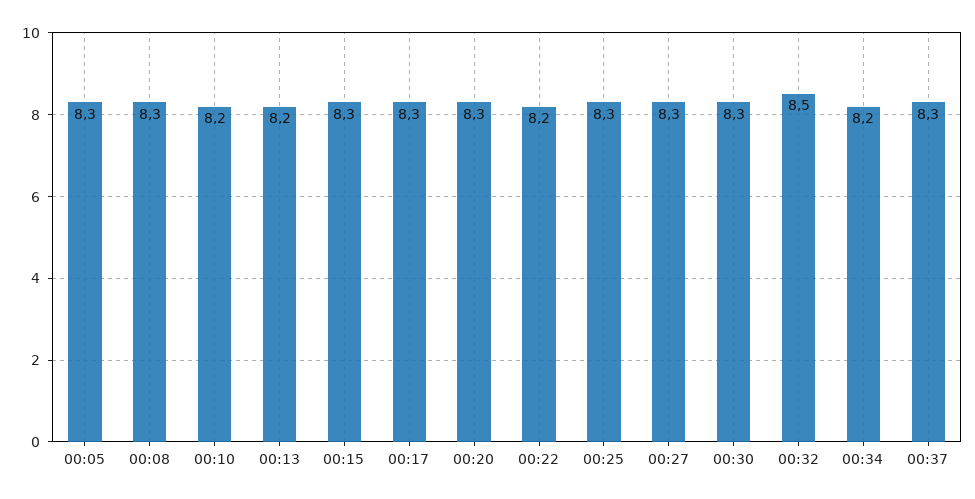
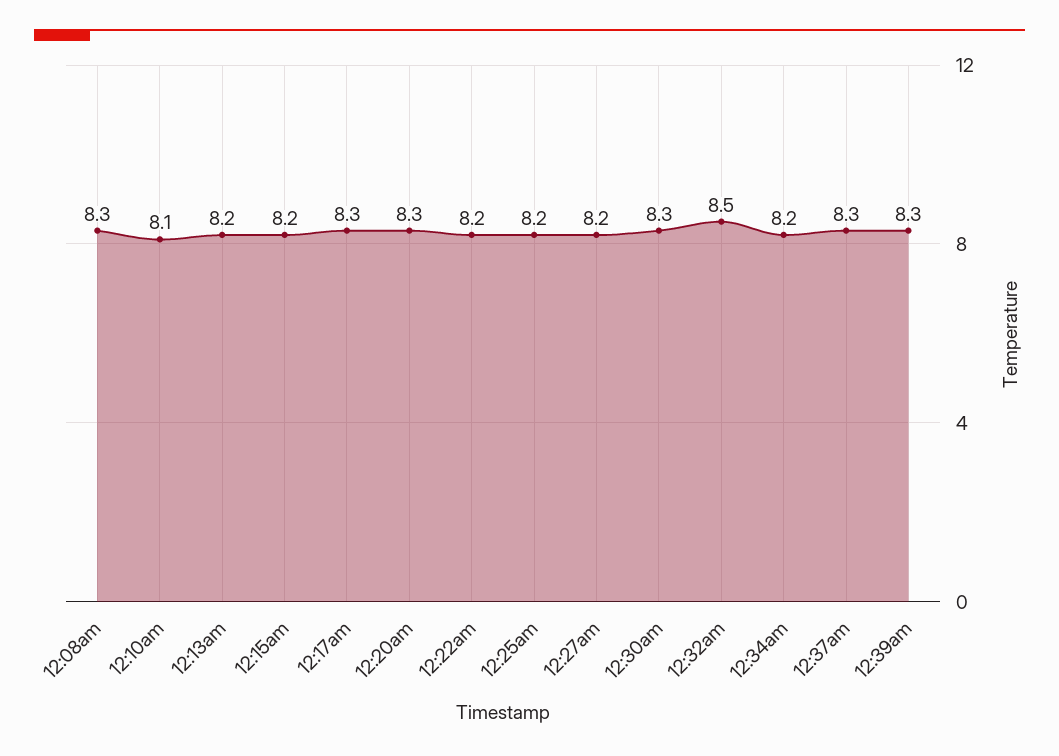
00:05: 8.3 -> none
00:10: 8.2 -> 8.1
00:15: 8.3 -> 8.2
00:25: 8.3 -> 8.2
00:27: 8.3 -> 8.2
12:39am: none -> 8.3

